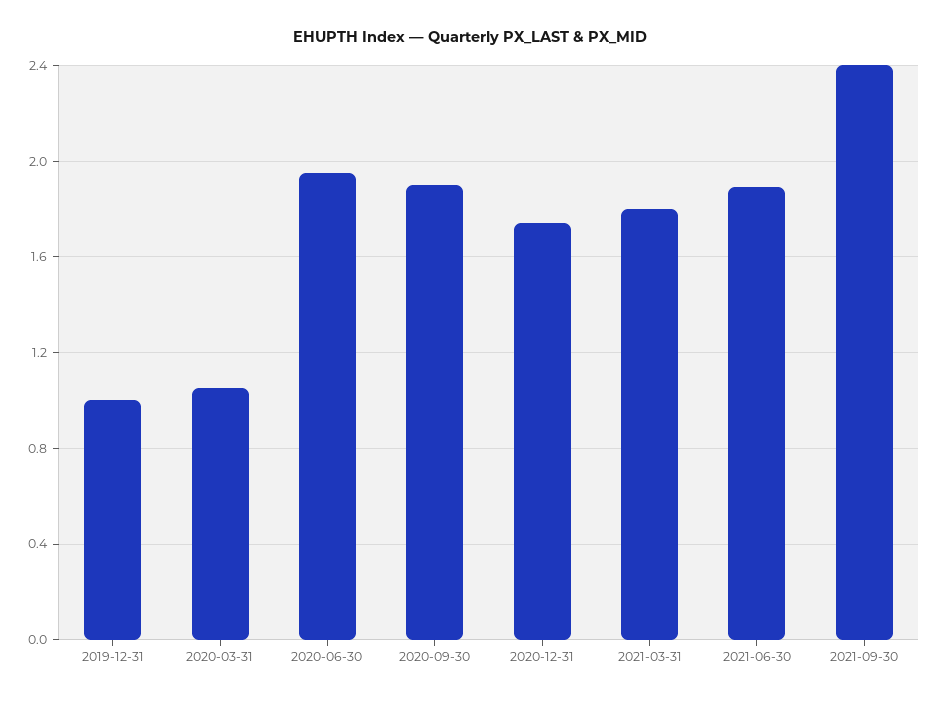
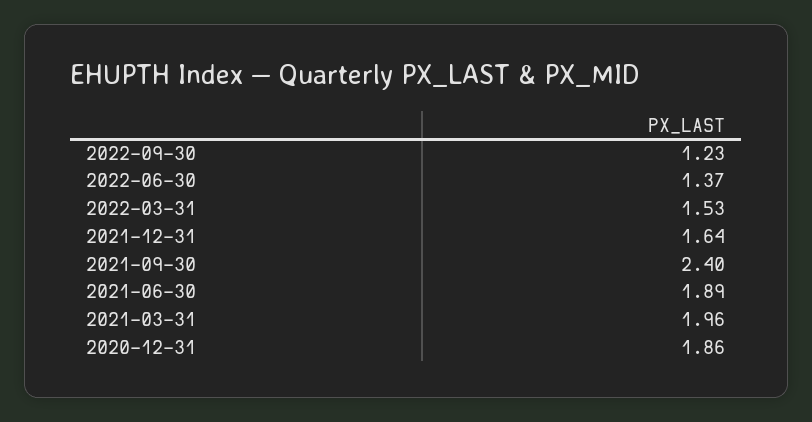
2019-12-31: 1 -> none
2020-03-31: 1.05 -> none
2020-06-30: 1.95 -> none
2020-09-30: 1.9 -> none
2020-12-31: 1.75 -> 1.86
2021-03-31: 1.8 -> 1.96
2022-09-30: none -> 1.23
2022-06-30: none -> 1.37
2022-03-31: none -> 1.53
2021-12-31: none -> 1.64

